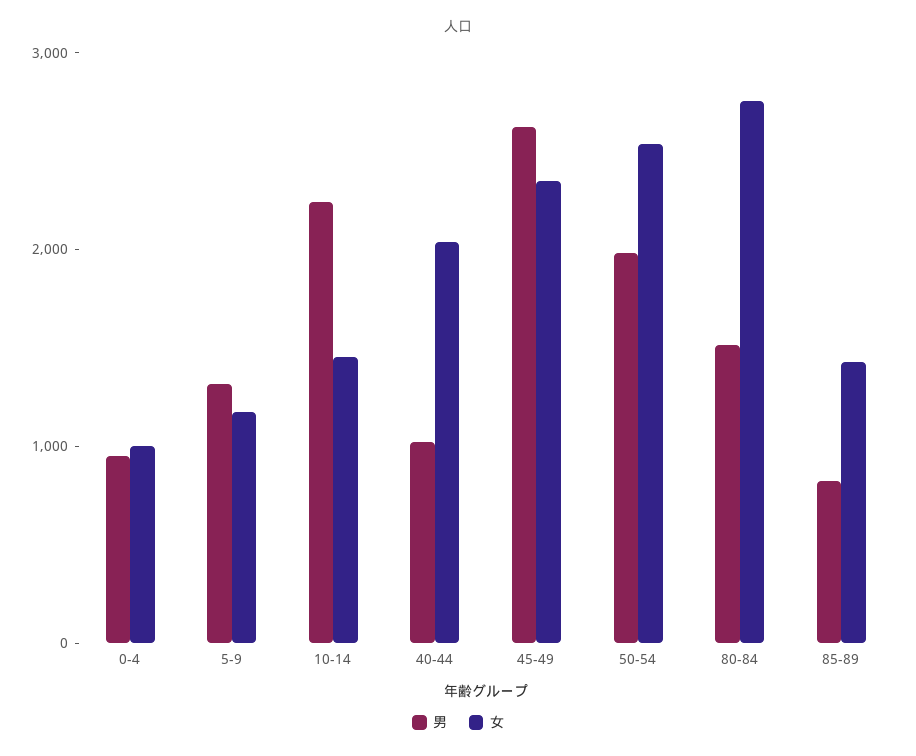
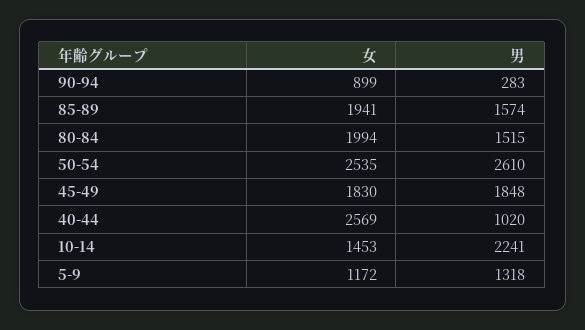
男, 0-4: 1000 -> none
女, 0-4: 1000 -> none
女, 40-44: 2000 -> 2569
男, 45-49: 2600 -> 1848
女, 45-49: 2400 -> 1830
男, 50-54: 2000 -> 2610
女, 80-84: 2800 -> 1994
男, 85-89: 800 -> 1574
女, 85-89: 1400 -> 1941
女, 90-94: none -> 899
男, 90-94: none -> 283

